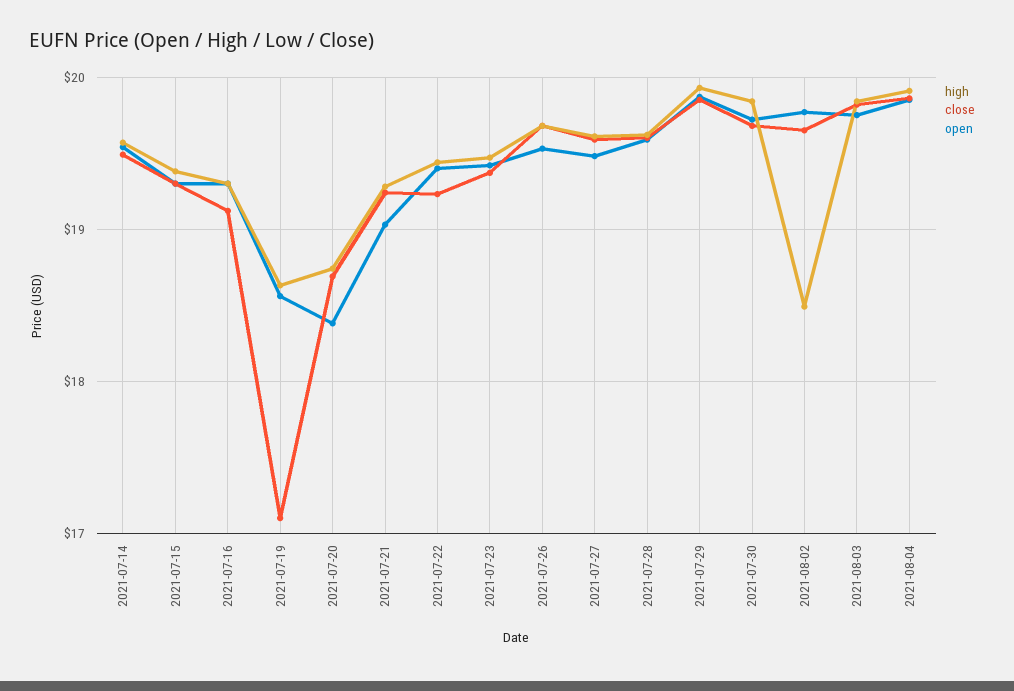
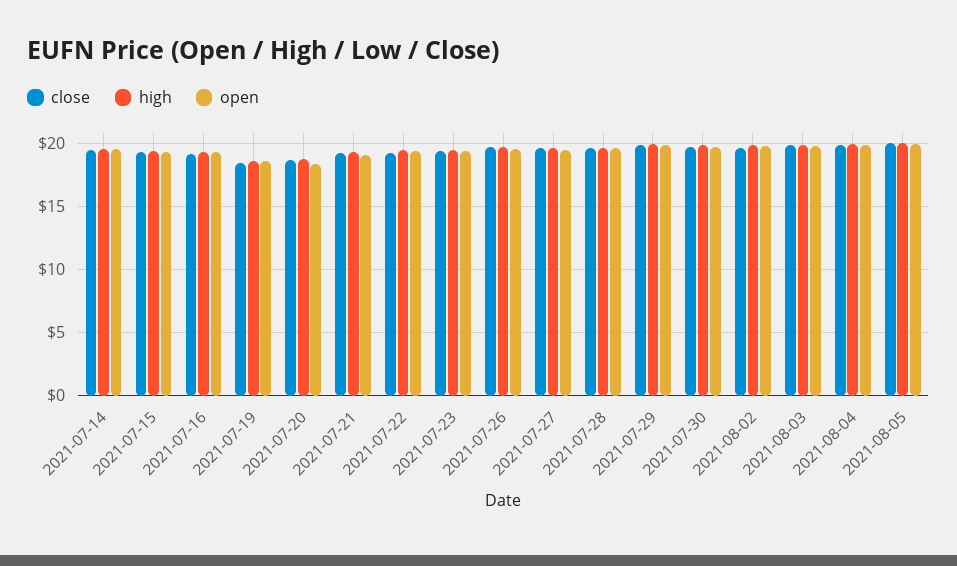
close, 2021-07-19: 17.1 -> 18.5
high, 2021-08-02: 18.5 -> 20
close, 2021-08-05: none -> 20
high, 2021-08-05: none -> 20
open, 2021-08-05: none -> 20

